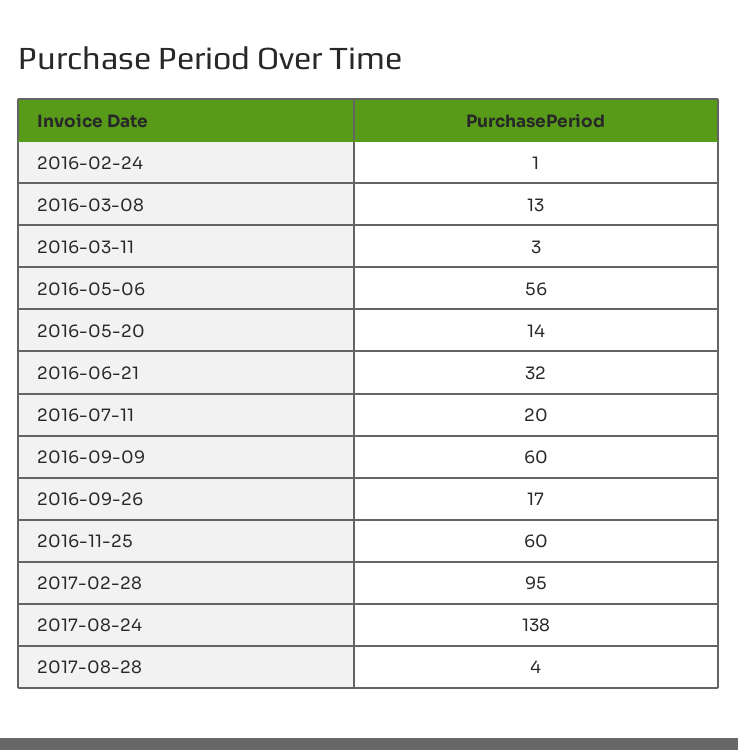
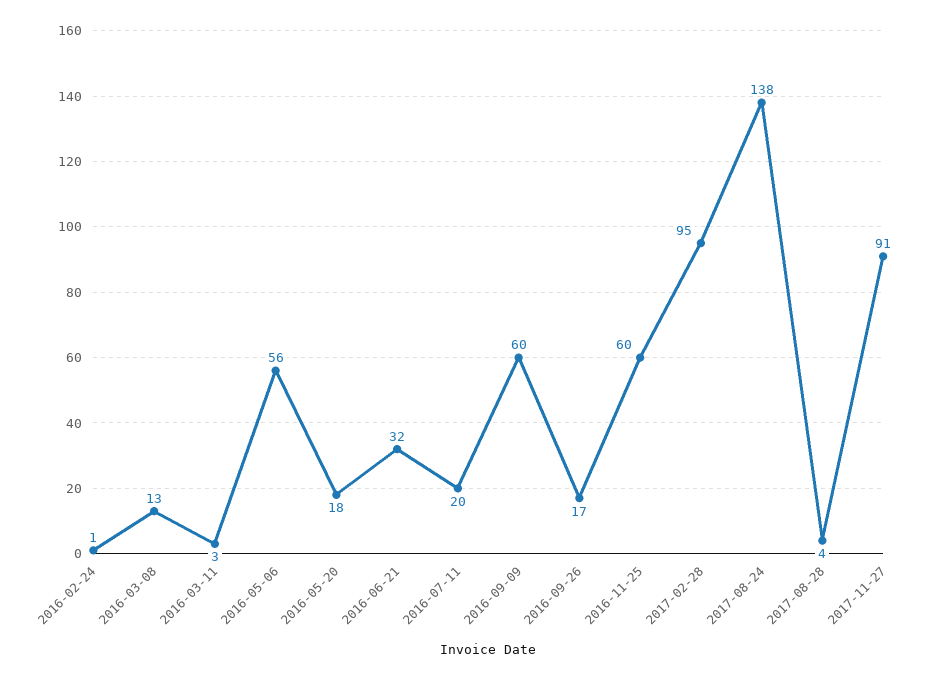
2016-05-20: 14 -> 18
2017-11-27: none -> 91

